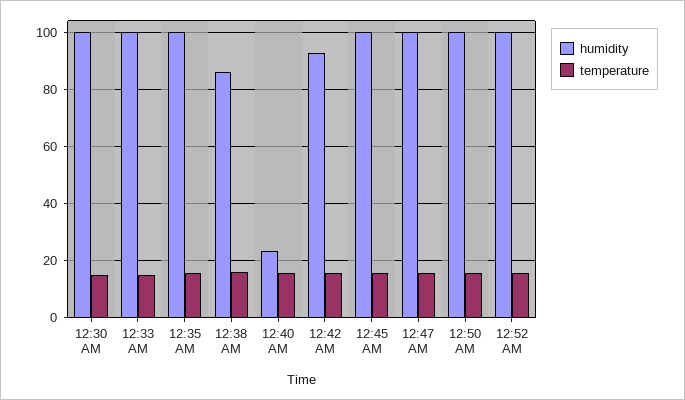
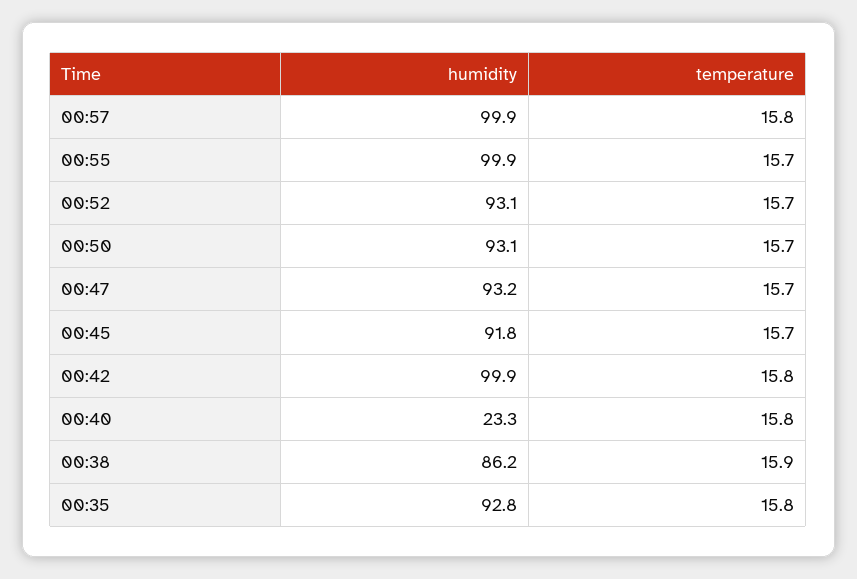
humidity, 12:30 AM: 100 -> none
temperature, 12:30 AM: 15 -> none
humidity, 12:33 AM: 100 -> none
temperature, 12:33 AM: 15 -> none
humidity, 12:35 AM: 100 -> 92.8
humidity, 12:42 AM: 92.5 -> 99.9
humidity, 12:45 AM: 100 -> 91.8
humidity, 12:47 AM: 100 -> 93.2
humidity, 12:50 AM: 100 -> 93.1
humidity, 12:52 AM: 100 -> 93.1
humidity, 00:57: none -> 99.9
temperature, 00:57: none -> 15.8
humidity, 00:55: none -> 99.9
temperature, 00:55: none -> 15.7

